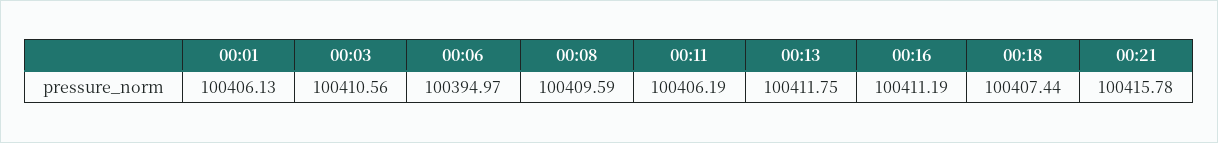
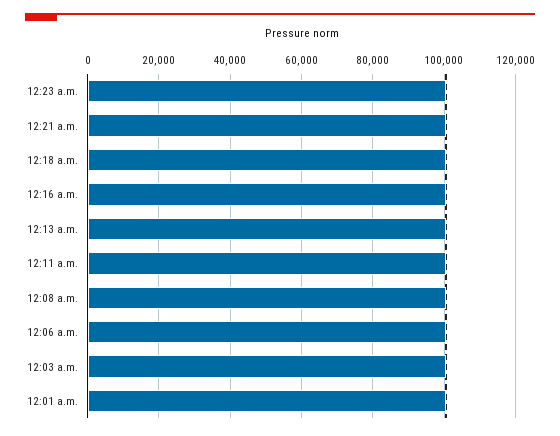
12:23 a.m.: none -> 100000

